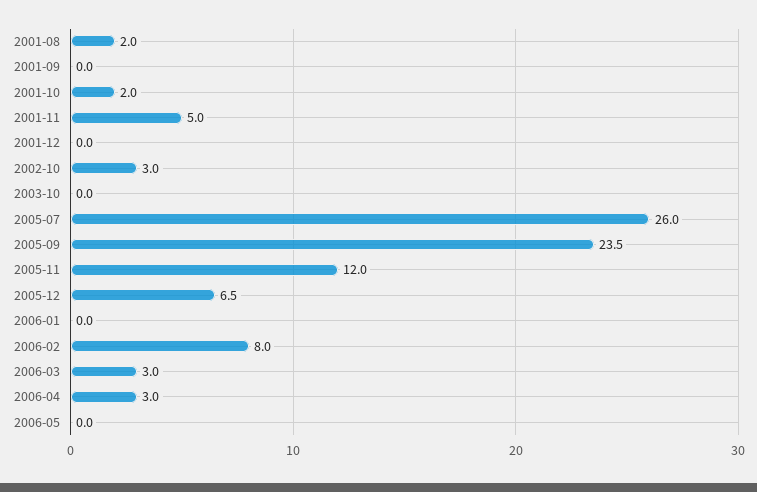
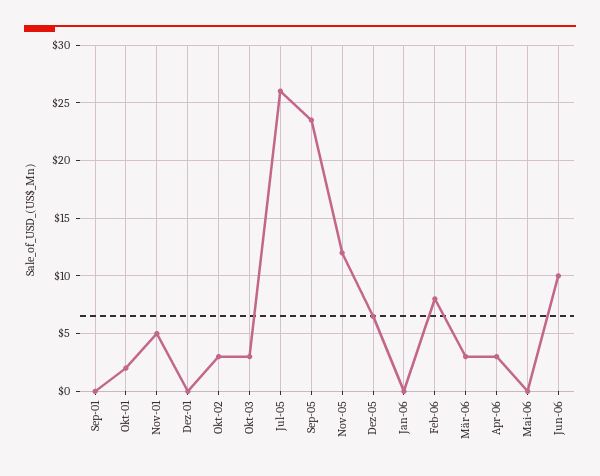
2001-08: 2 -> none
2003-10: 0 -> 3
Jun-06: none -> 10

